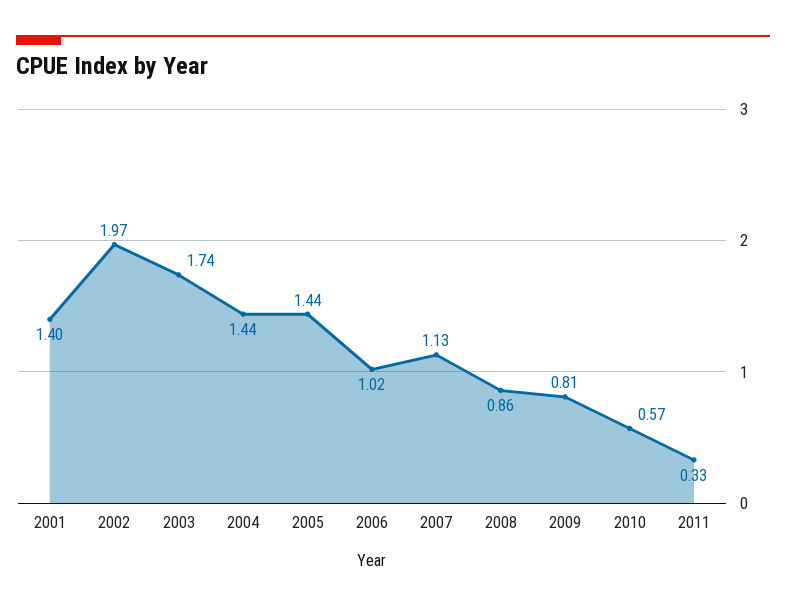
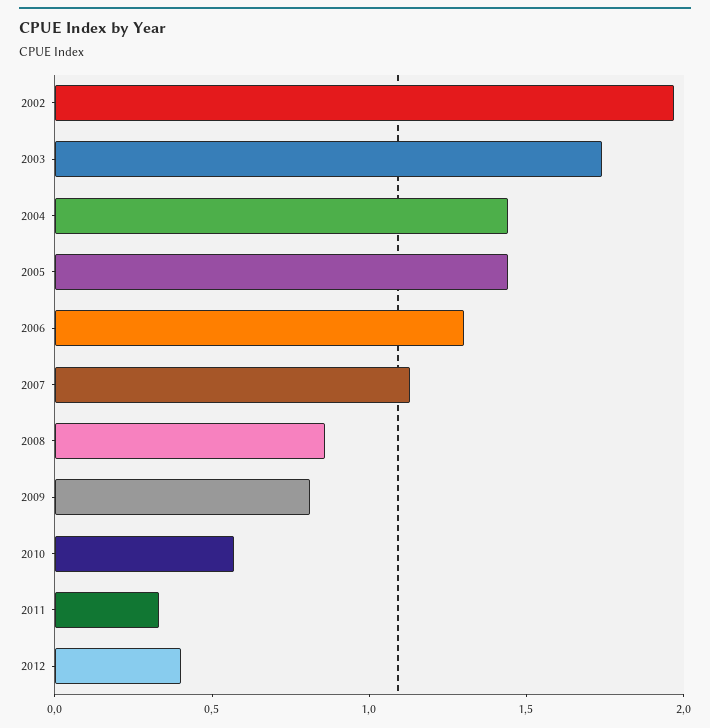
2001: 1.4 -> none
2006: 1.02 -> 1.3
2012: none -> 0.4

